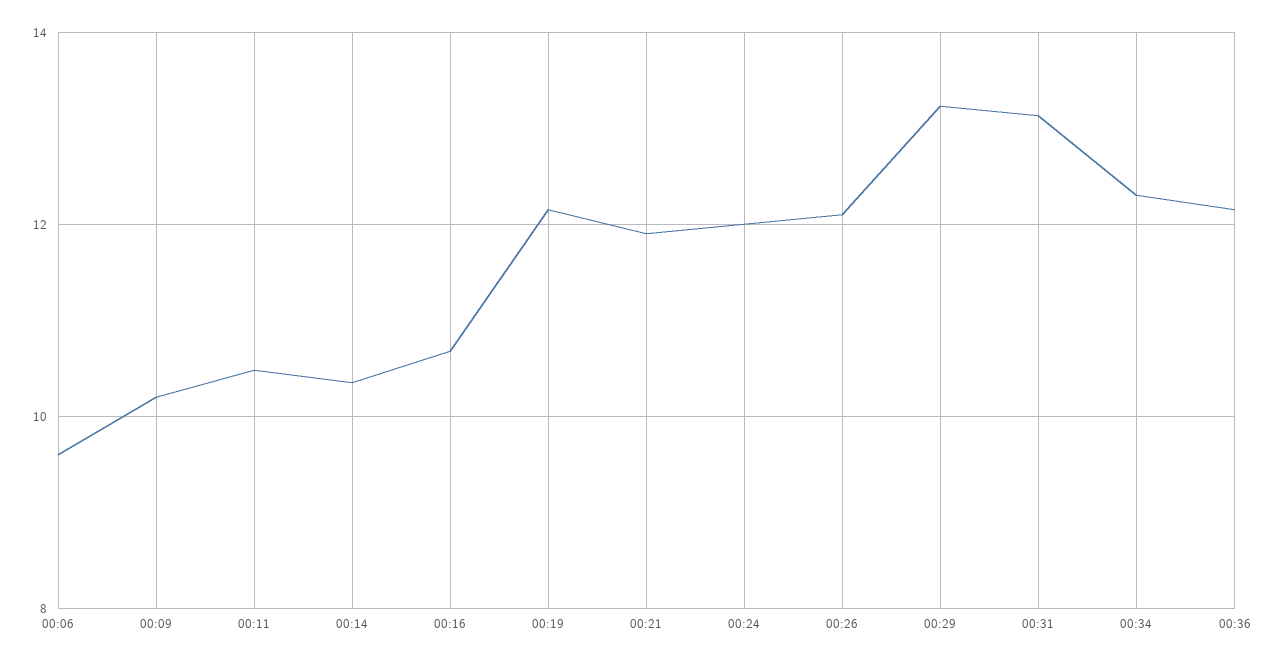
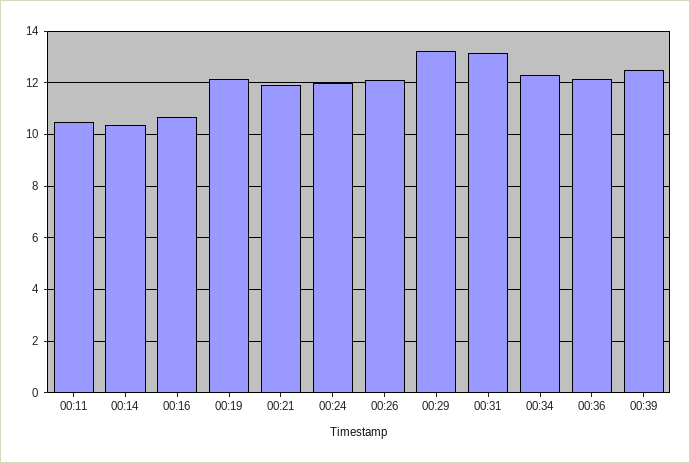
00:06: 9.6 -> none
00:09: 10.2 -> none
00:39: none -> 12.5

